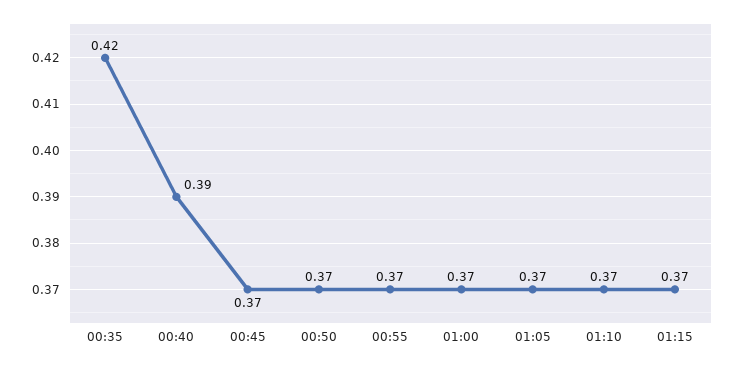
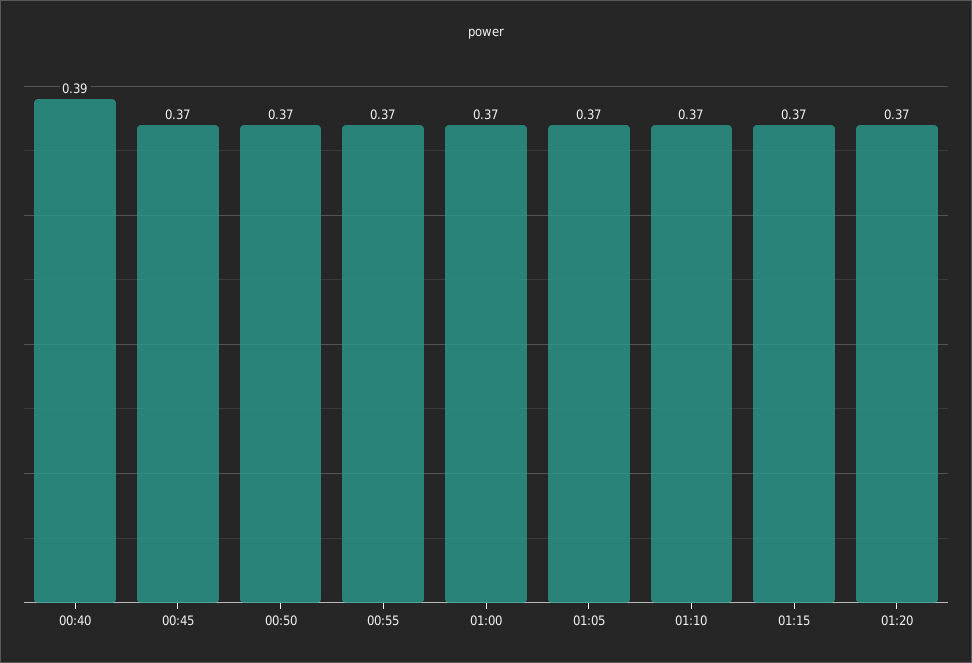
00:35: 0.42 -> none
01:20: none -> 0.37

